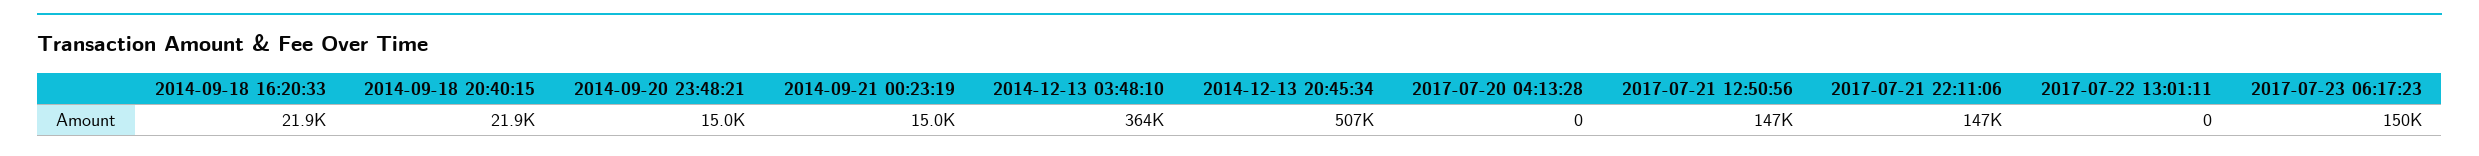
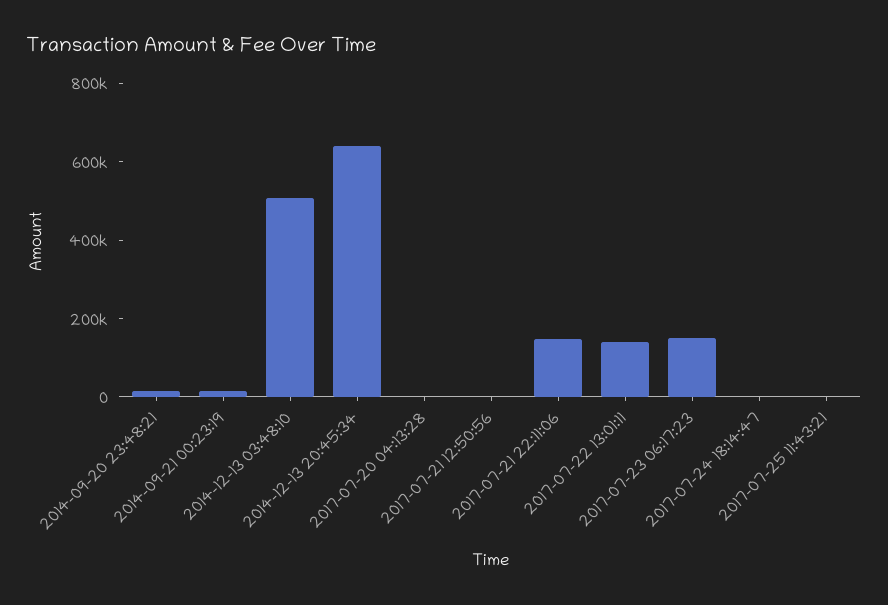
2014-09-18 16:20:33: 21900 -> none
2014-09-18 20:40:15: 21900 -> none
2014-12-13 03:48:10: 364000 -> 500000
2014-12-13 20:45:34: 507000 -> 650000
2017-07-21 12:50:56: 147000 -> 0
2017-07-22 13:01:11: 0 -> 150000
2017-07-24 18:14:47: none -> 0
2017-07-25 11:43:21: none -> 0

